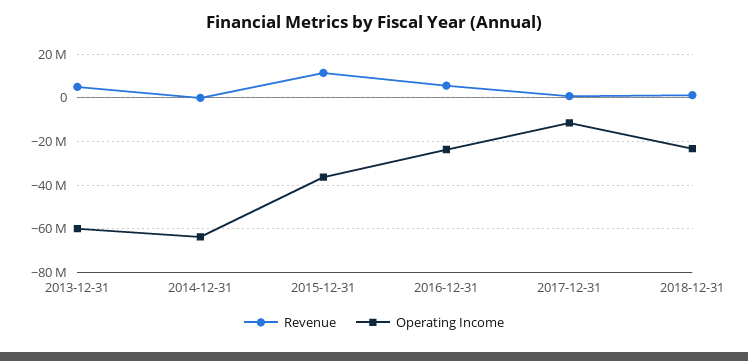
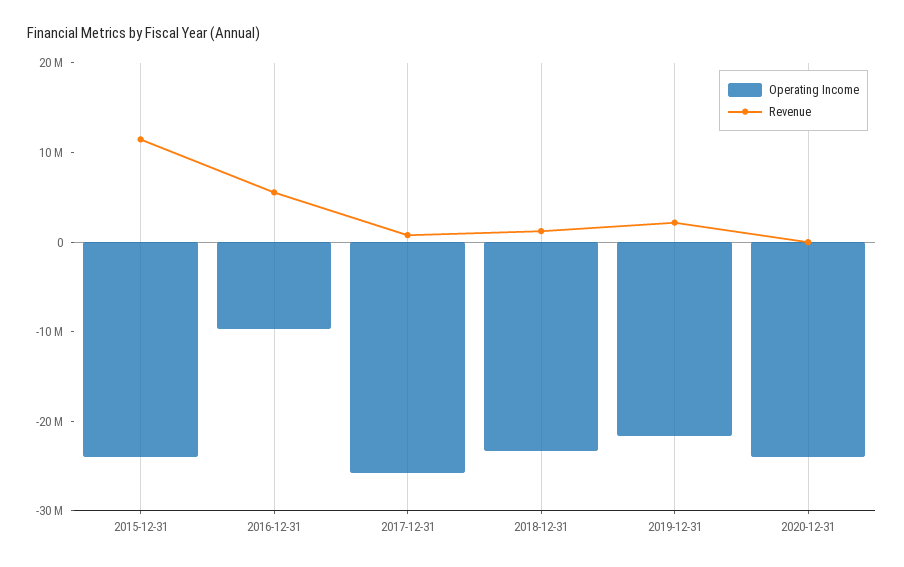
Revenue, 2013-12-31: 5000000 -> none
Operating Income, 2013-12-31: -60000000 -> none
Revenue, 2014-12-31: 0 -> none
Operating Income, 2014-12-31: -65000000 -> none
Operating Income, 2015-12-31: -35000000 -> -24000000
Operating Income, 2016-12-31: -25000000 -> -10000000
Operating Income, 2017-12-31: -10000000 -> -26000000
Operating Income, 2019-12-31: none -> -22000000
Revenue, 2019-12-31: none -> 2000000
Operating Income, 2020-12-31: none -> -24000000
Revenue, 2020-12-31: none -> 0

